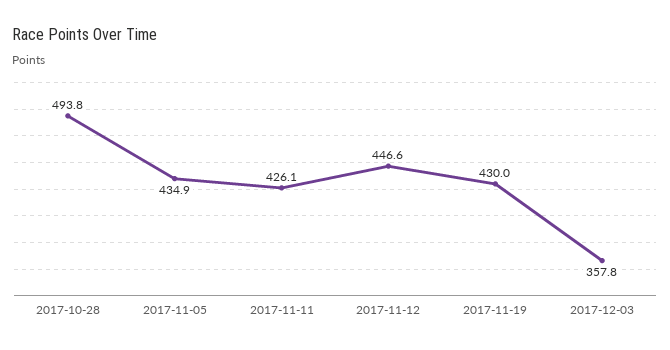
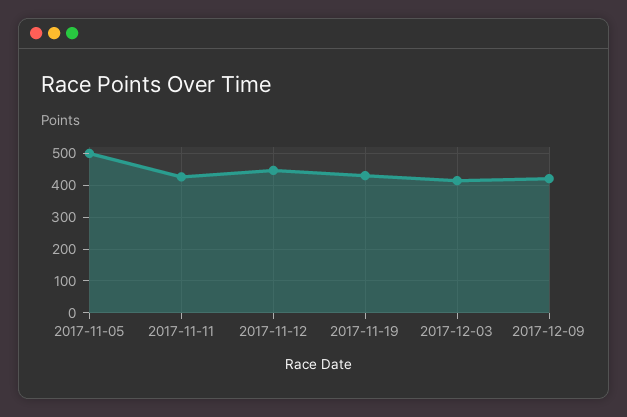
2017-10-28: 493.8 -> none
2017-11-05: 434.9 -> 500
2017-12-03: 357.8 -> 420
2017-12-09: none -> 420

